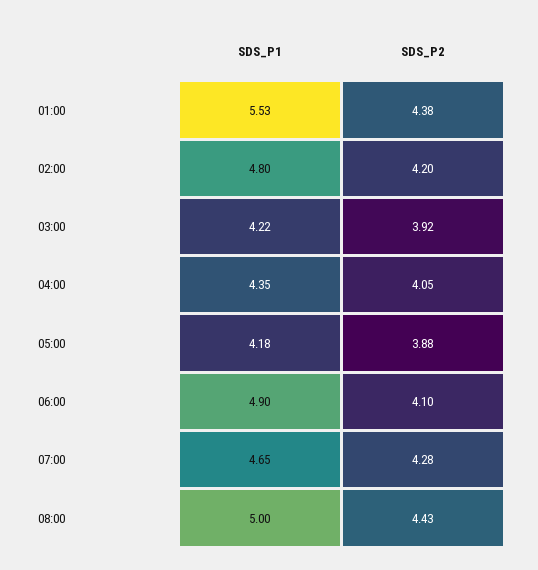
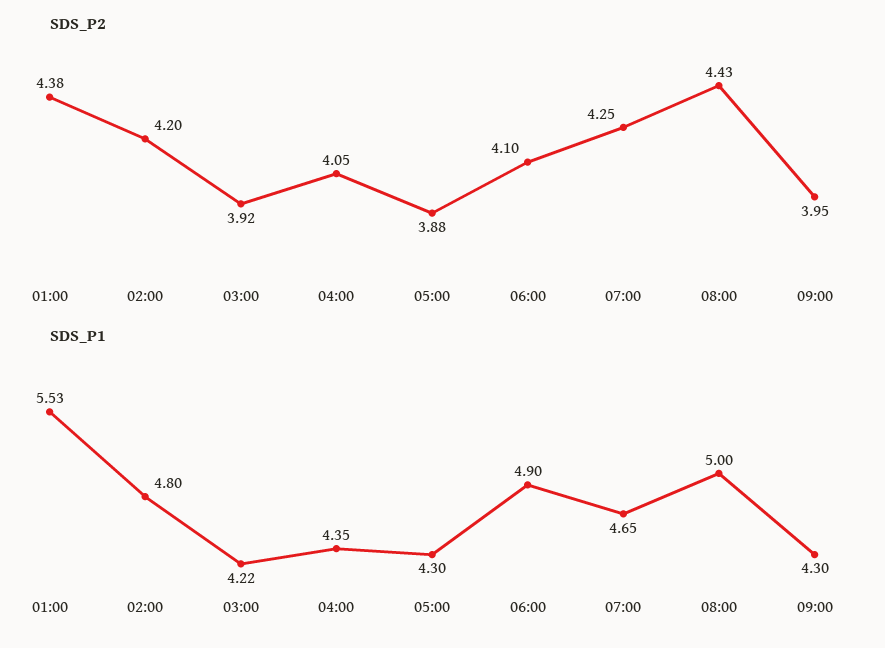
SDS_P1, 05:00: 4.18 -> 4.3
SDS_P2, 07:00: 4.28 -> 4.25
SDS_P2, 09:00: none -> 3.95
SDS_P1, 09:00: none -> 4.3

